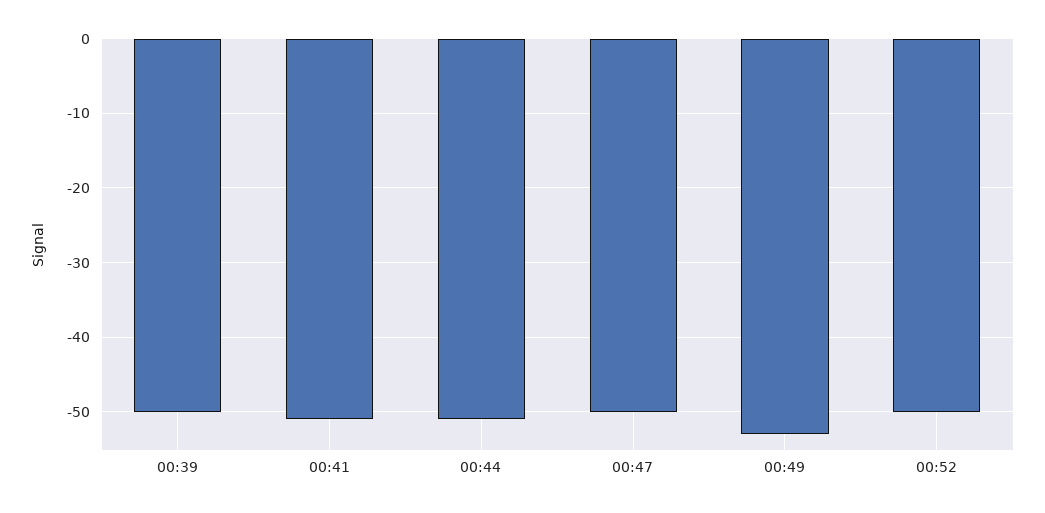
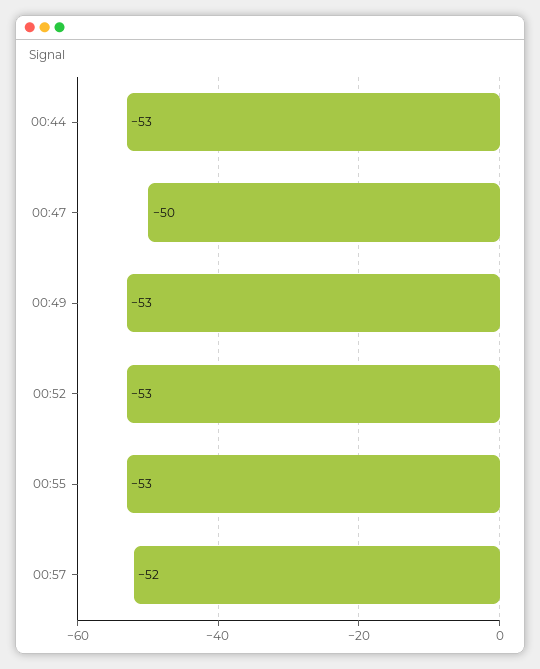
00:39: -50 -> none
00:41: -51 -> none
00:44: -51 -> -53
00:52: -50 -> -53
00:55: none -> -53
00:57: none -> -52

